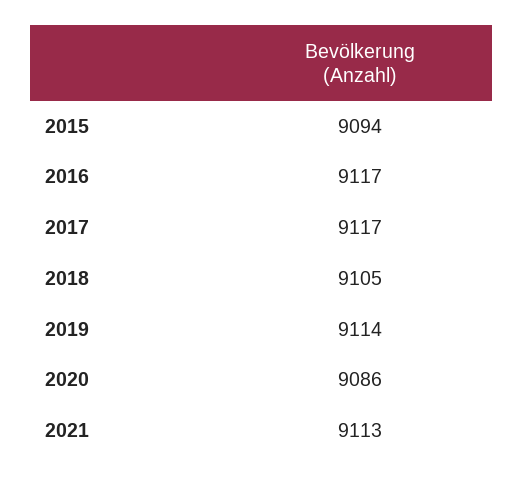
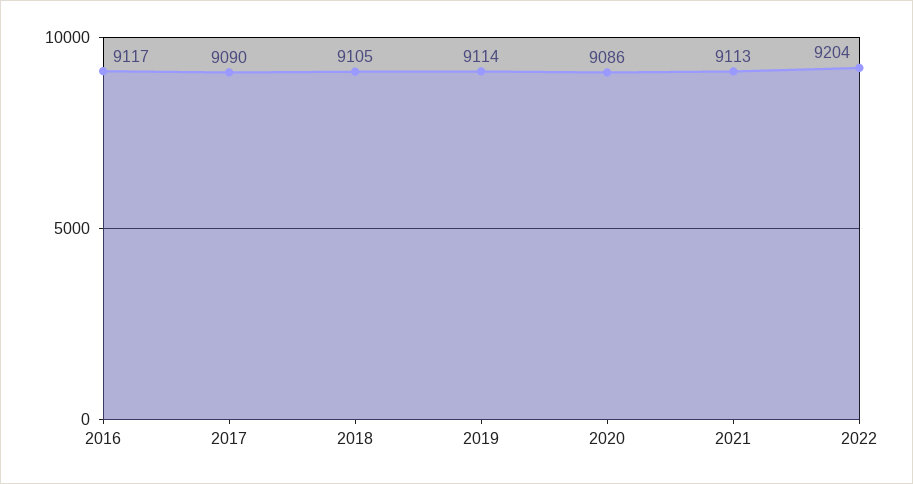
2015: 9094 -> none
2017: 9117 -> 9090
2022: none -> 9204

